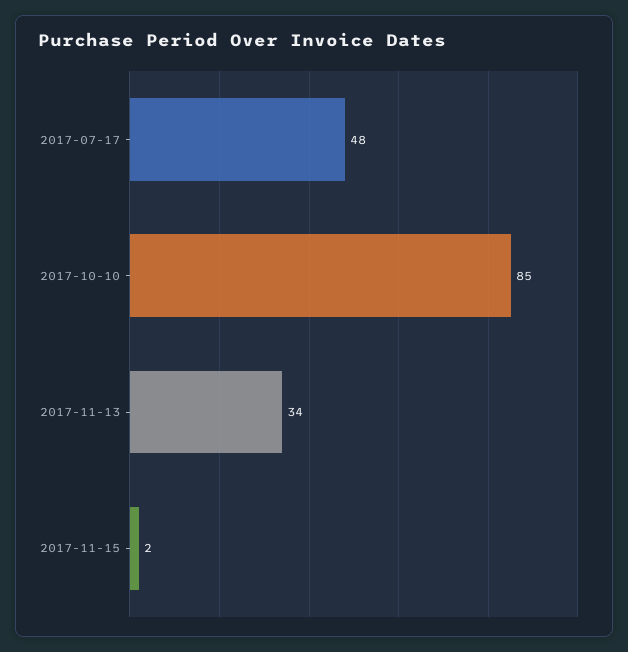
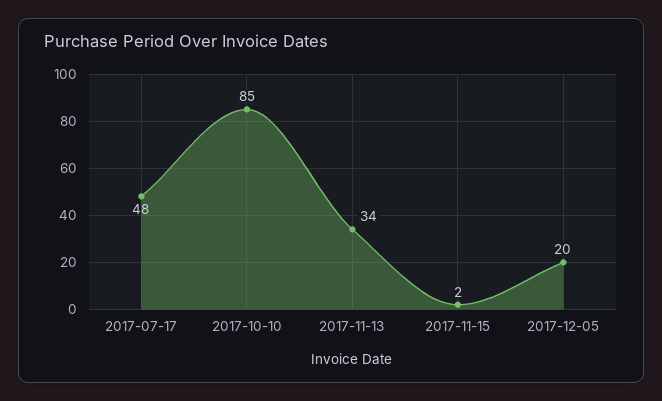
2017-12-05: none -> 20

